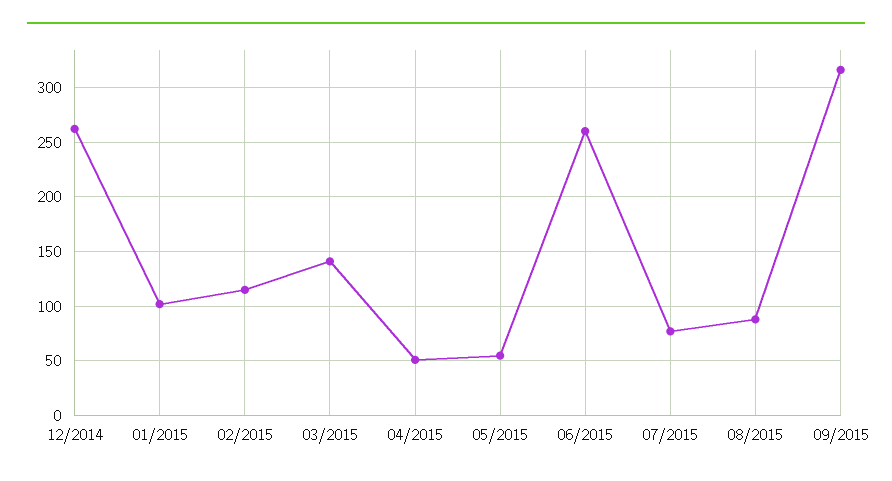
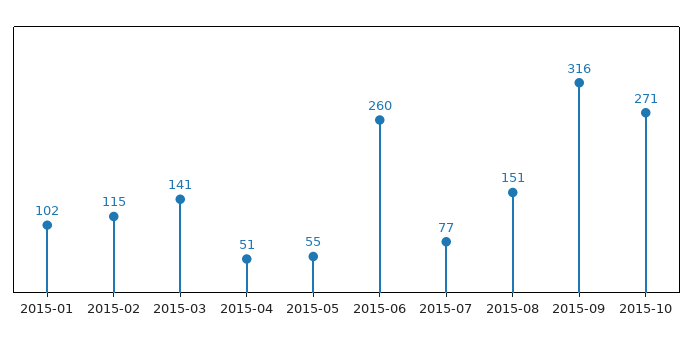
12/2014: 260 -> none
08/2015: 90 -> 151
2015-10: none -> 271

